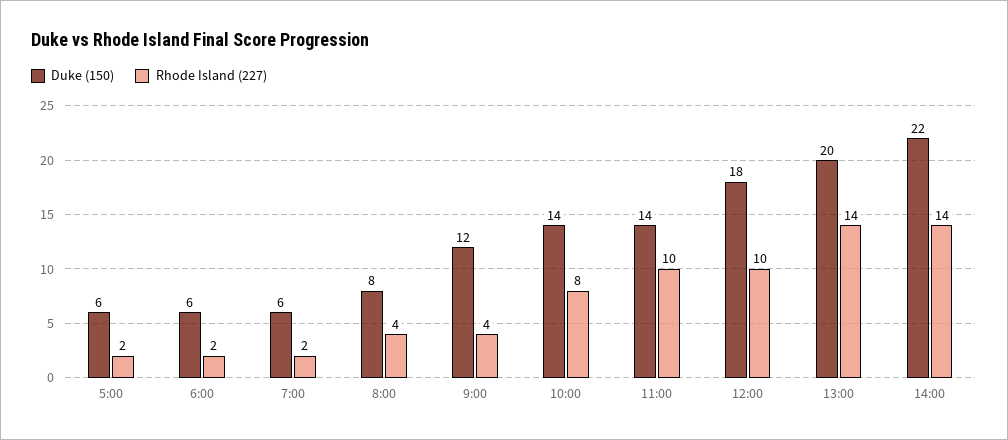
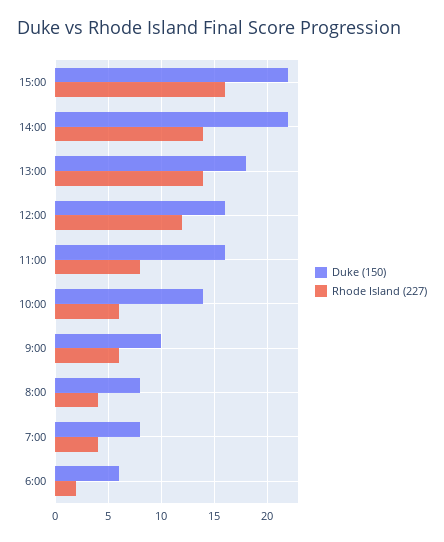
Duke (150), 5:00: 6 -> none
Rhode Island (227), 5:00: 2 -> none
Duke (150), 7:00: 6 -> 8
Rhode Island (227), 7:00: 2 -> 4
Duke (150), 9:00: 12 -> 10
Rhode Island (227), 9:00: 4 -> 6
Rhode Island (227), 10:00: 8 -> 6
Duke (150), 11:00: 14 -> 16
Rhode Island (227), 11:00: 10 -> 8
Duke (150), 12:00: 18 -> 16
Rhode Island (227), 12:00: 10 -> 12
Duke (150), 13:00: 20 -> 18
Duke (150), 15:00: none -> 22
Rhode Island (227), 15:00: none -> 16

